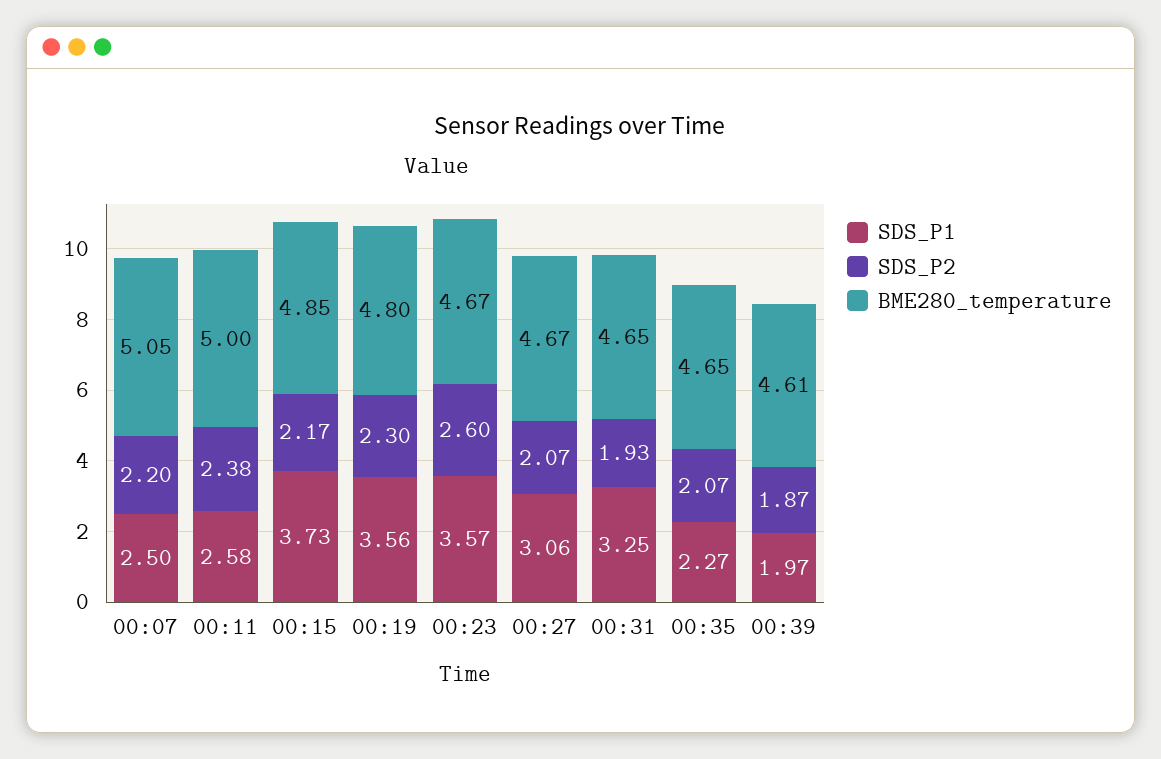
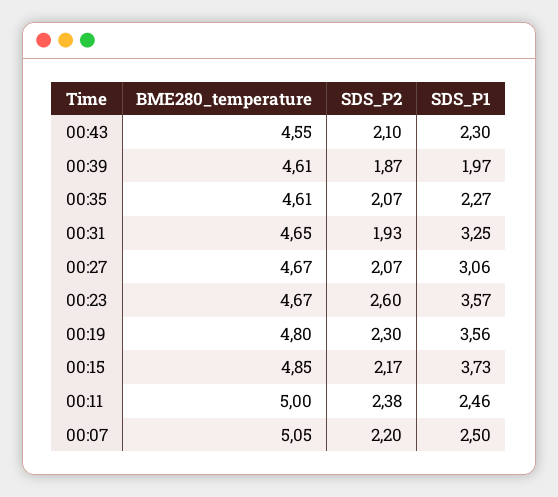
SDS_P1, 00:11: 2.58 -> 2.46
BME280_temperature, 00:35: 4.65 -> 4.61
BME280_temperature, 00:43: none -> 4.55
SDS_P2, 00:43: none -> 2.1
SDS_P1, 00:43: none -> 2.3

